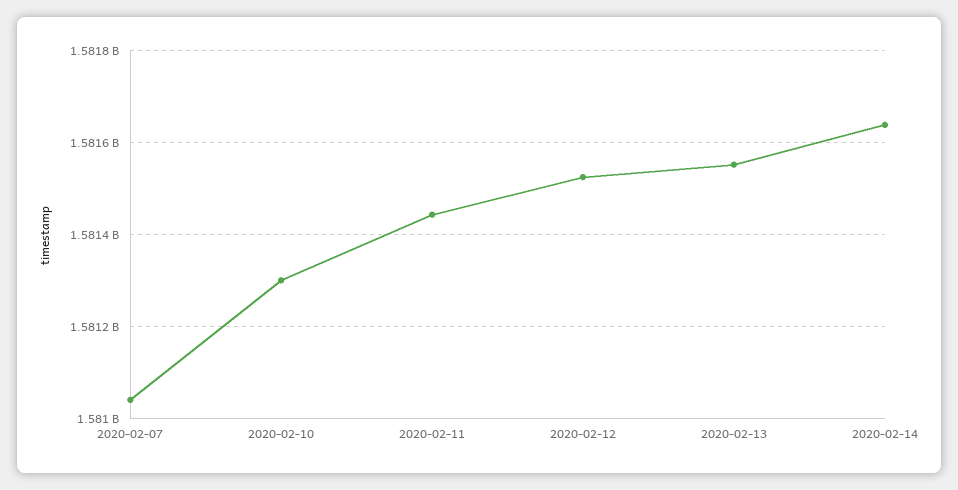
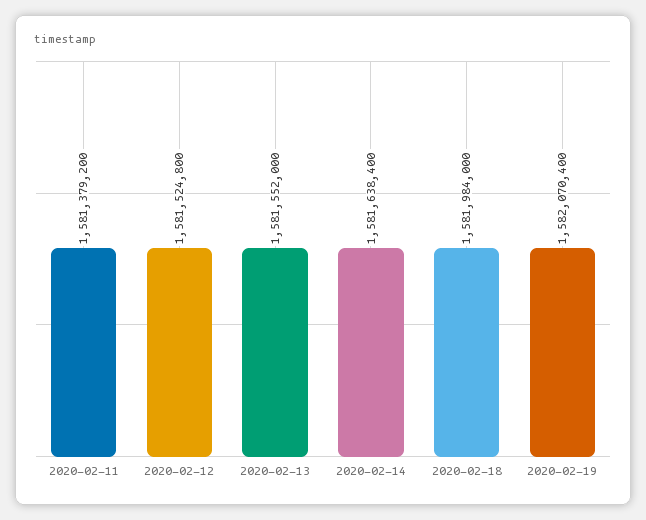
2020-02-07: 1581040000 -> none
2020-02-10: 1581300000 -> none
2020-02-11: 1581440000 -> 1581379200
2020-02-18: none -> 1581984000
2020-02-19: none -> 1582070400

